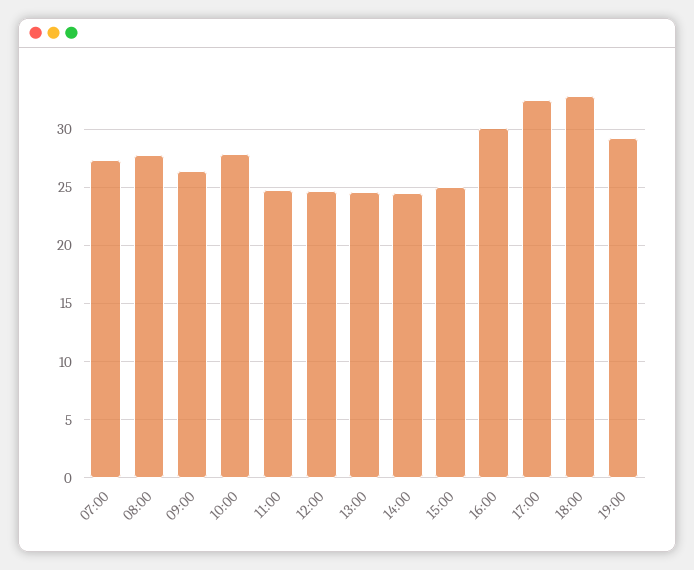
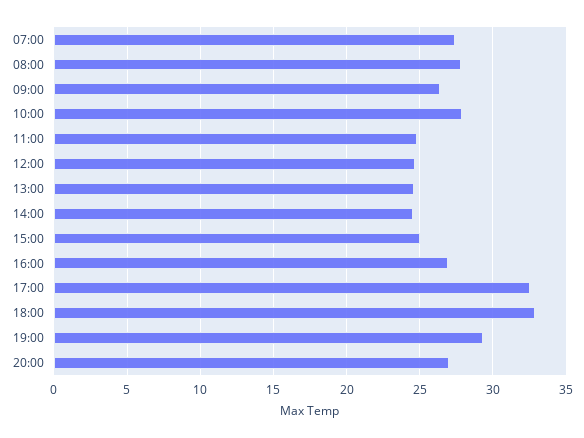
16:00: 30 -> 27
20:00: none -> 27

